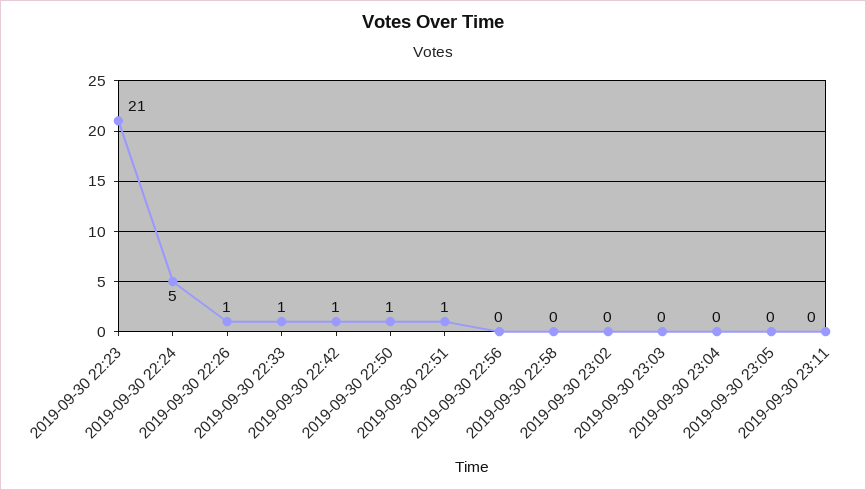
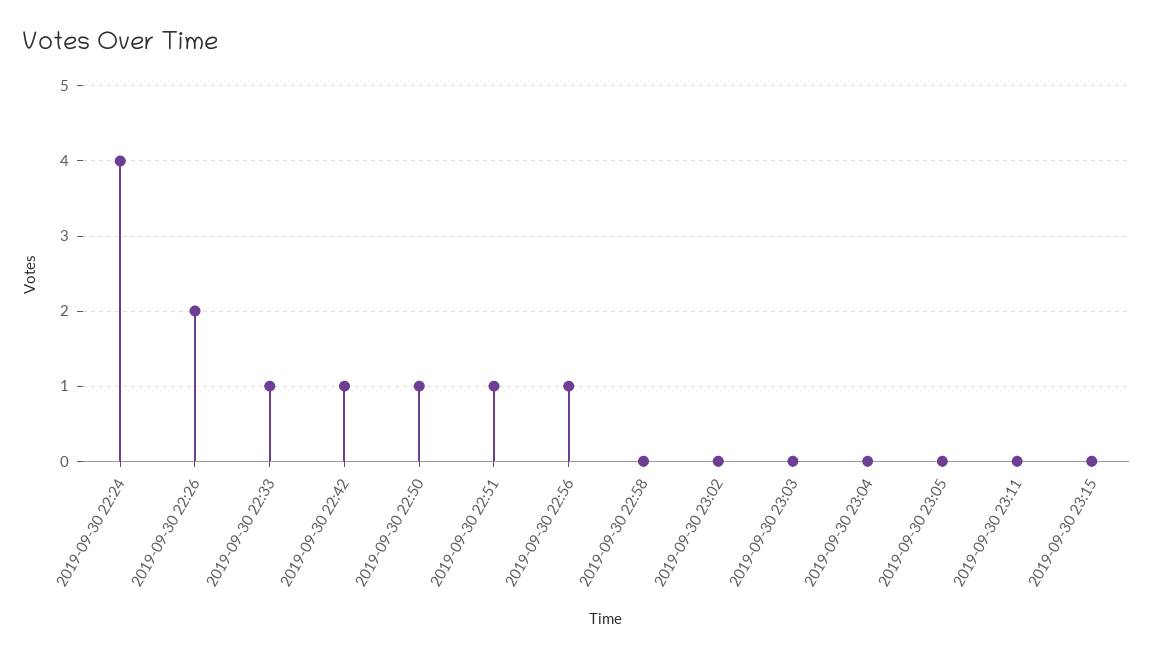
2019-09-30 22:23: 21 -> none
2019-09-30 22:24: 5 -> 4
2019-09-30 22:26: 1 -> 2
2019-09-30 22:56: 0 -> 1
2019-09-30 23:15: none -> 0

